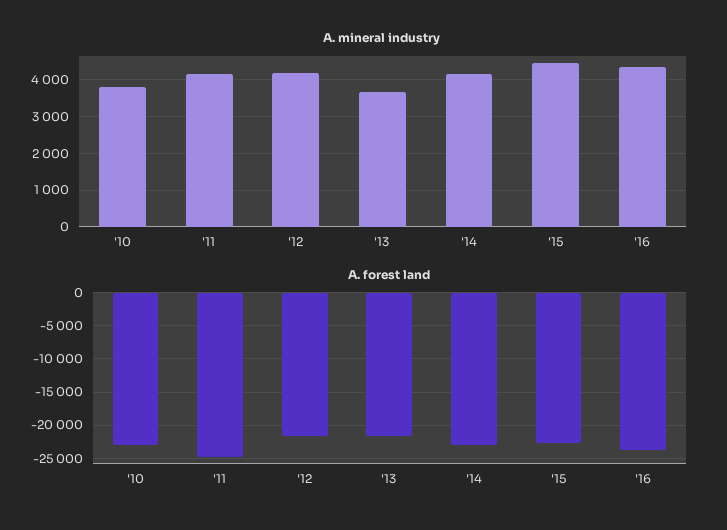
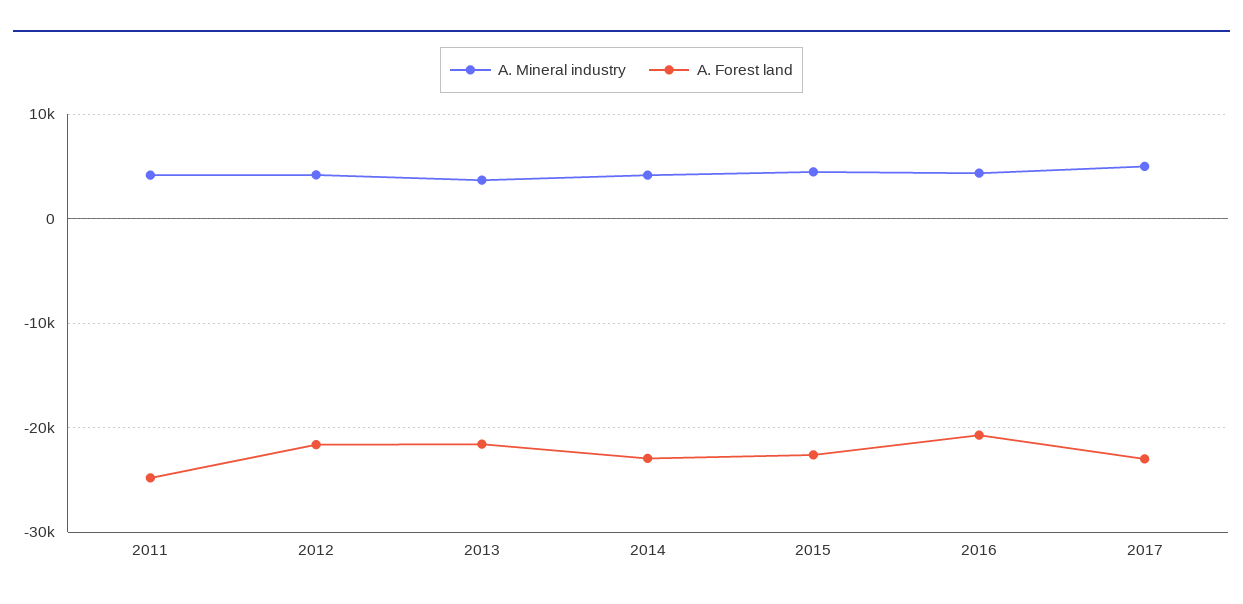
A. mineral industry, '10: 3800 -> none
A. forest land, '10: -23000 -> none
A. forest land, '16: -24000 -> -21000
A. mineral industry, 2017: none -> 5000
A. forest land, 2017: none -> -23000

